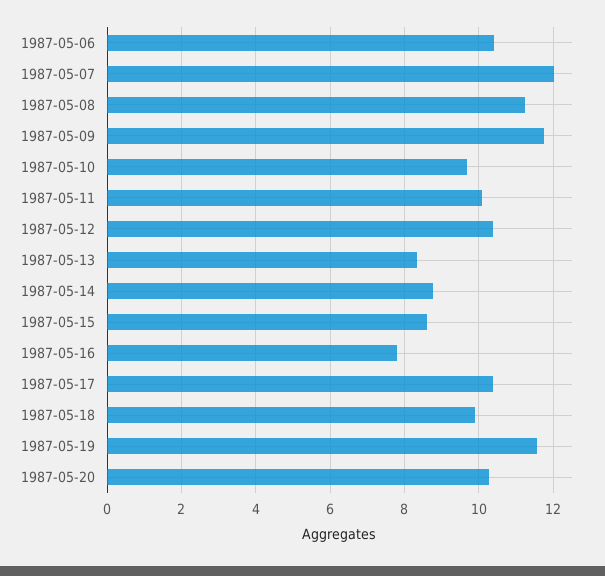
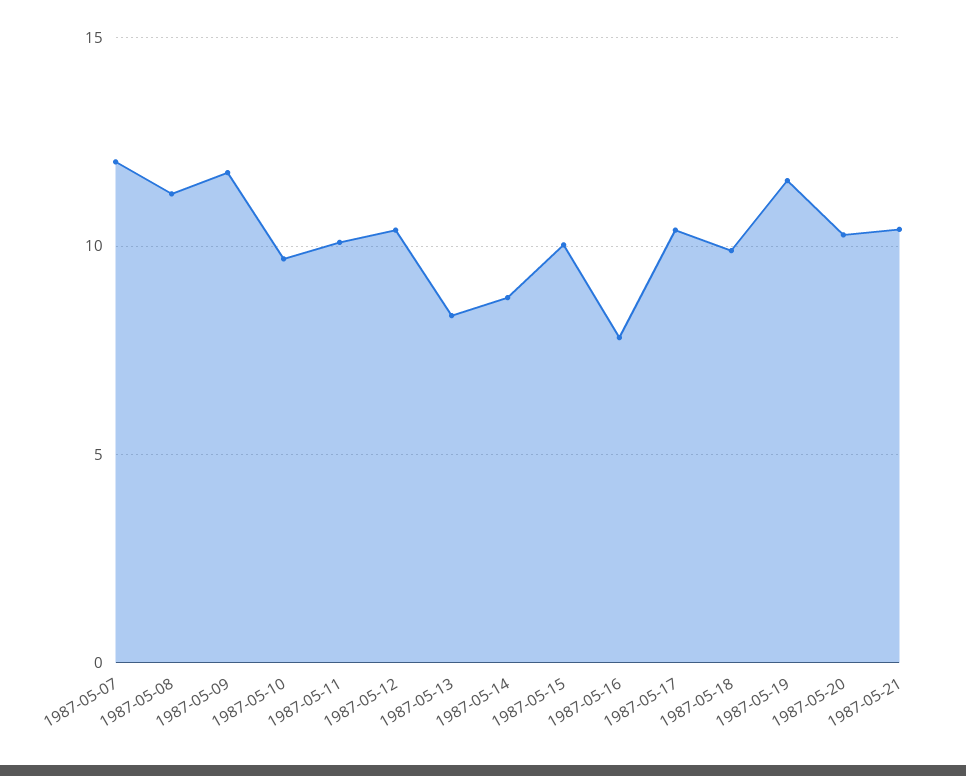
1987-05-06: 10.4 -> none
1987-05-15: 8.6 -> 10
1987-05-21: none -> 10.5

